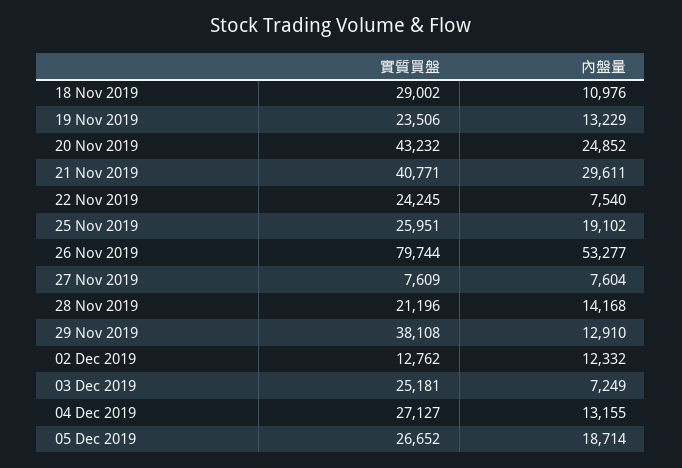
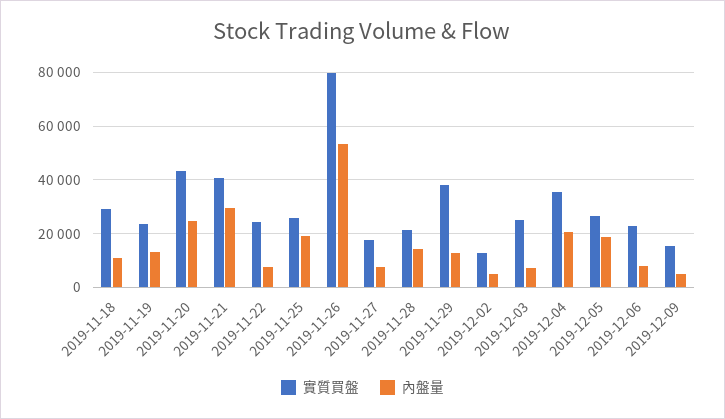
實質買盤, 27 Nov 2019: 7609 -> 17500
內盤量, 02 Dec 2019: 12332 -> 5000
實質買盤, 04 Dec 2019: 27127 -> 35000
內盤量, 04 Dec 2019: 13155 -> 20000
實質買盤, 2019-12-06: none -> 22500
內盤量, 2019-12-06: none -> 7500
實質買盤, 2019-12-09: none -> 15000
內盤量, 2019-12-09: none -> 5000

